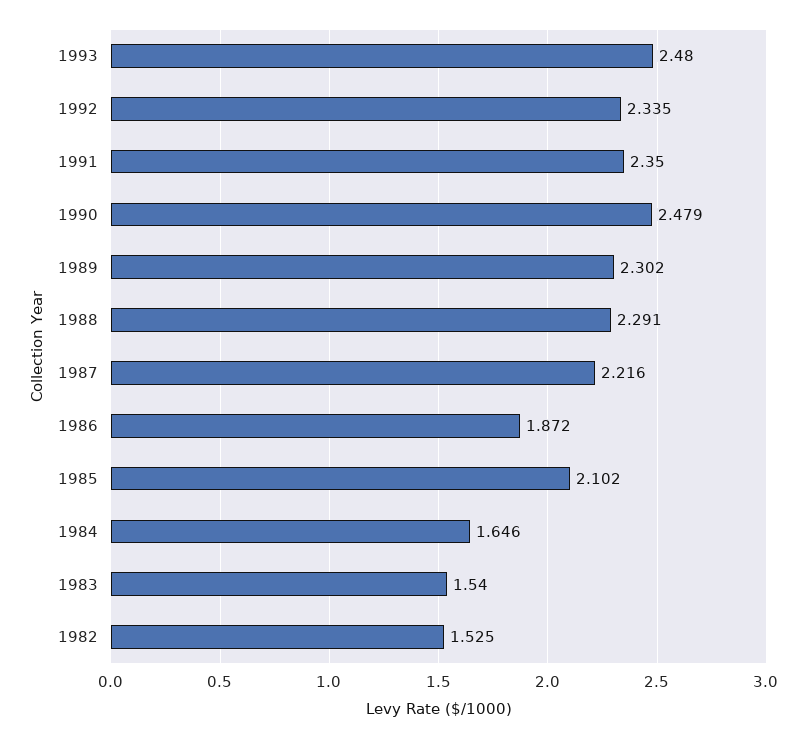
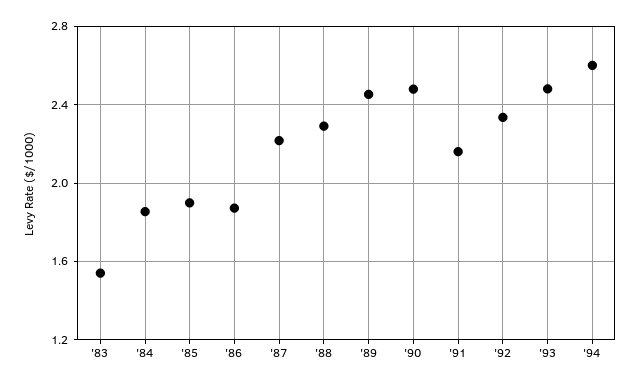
1991: 2.35 -> 2.15
1989: 2.302 -> 2.45
1985: 2.102 -> 1.9
1984: 1.646 -> 1.85
1982: 1.525 -> none
'94: none -> 2.6

